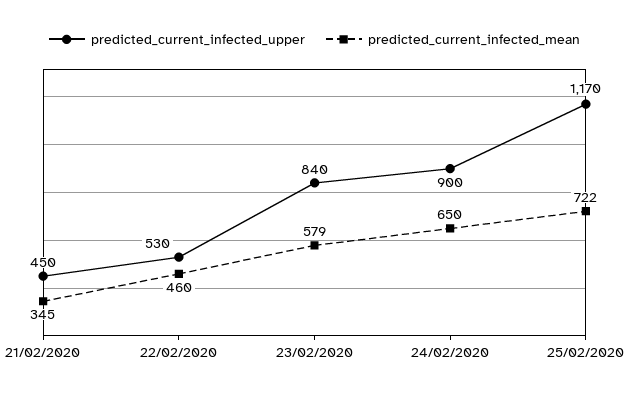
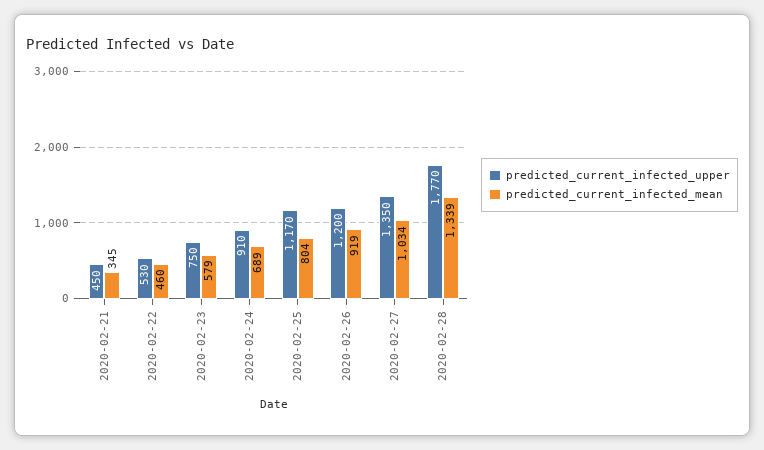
predicted_current_infected_upper, 23/02/2020: 840 -> 750
predicted_current_infected_upper, 24/02/2020: 900 -> 910
predicted_current_infected_mean, 24/02/2020: 650 -> 689
predicted_current_infected_mean, 25/02/2020: 722 -> 804
predicted_current_infected_upper, 2020-02-26: none -> 1200
predicted_current_infected_mean, 2020-02-26: none -> 919
predicted_current_infected_upper, 2020-02-27: none -> 1350
predicted_current_infected_mean, 2020-02-27: none -> 1034
predicted_current_infected_upper, 2020-02-28: none -> 1770
predicted_current_infected_mean, 2020-02-28: none -> 1339

